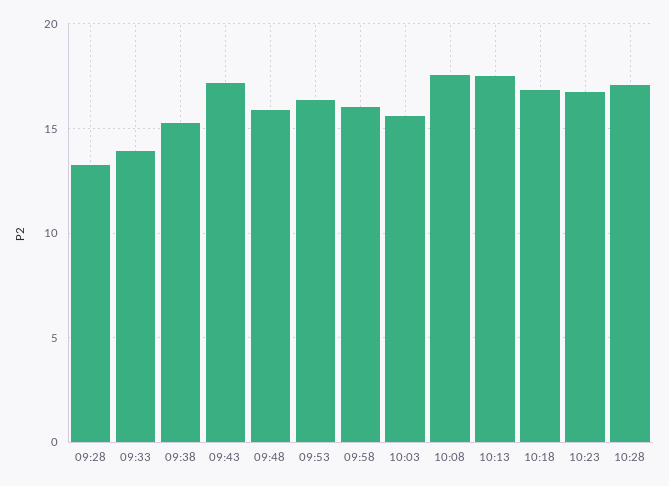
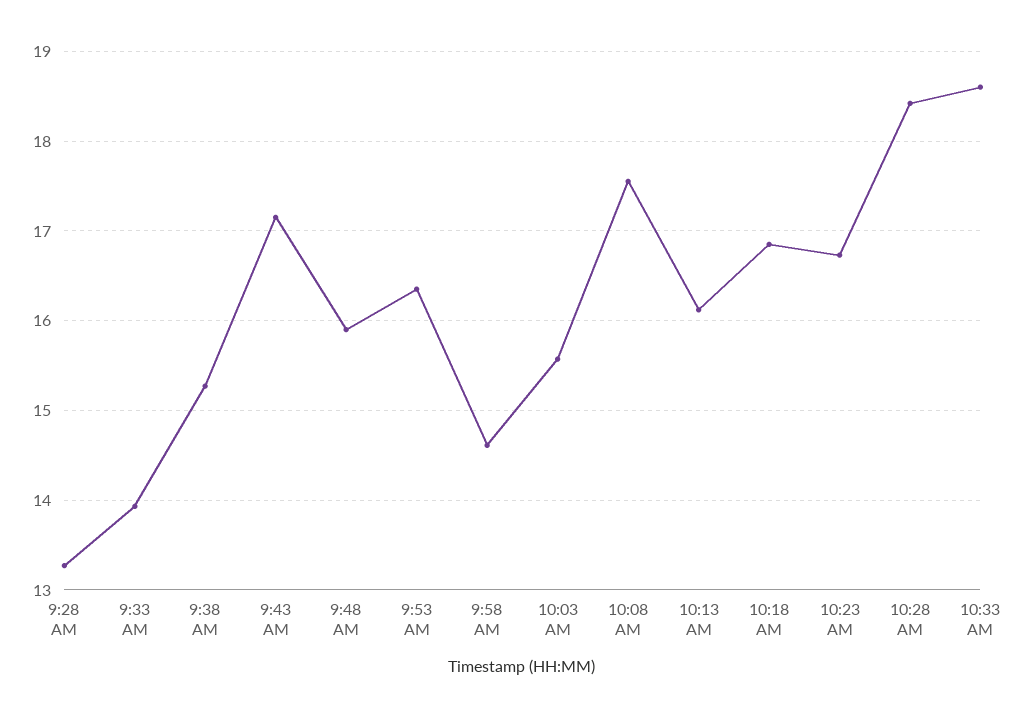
09:58: 16 -> 14.6
10:13: 17.5 -> 16.1
10:28: 17 -> 18.4
10:33 AM: none -> 18.6

